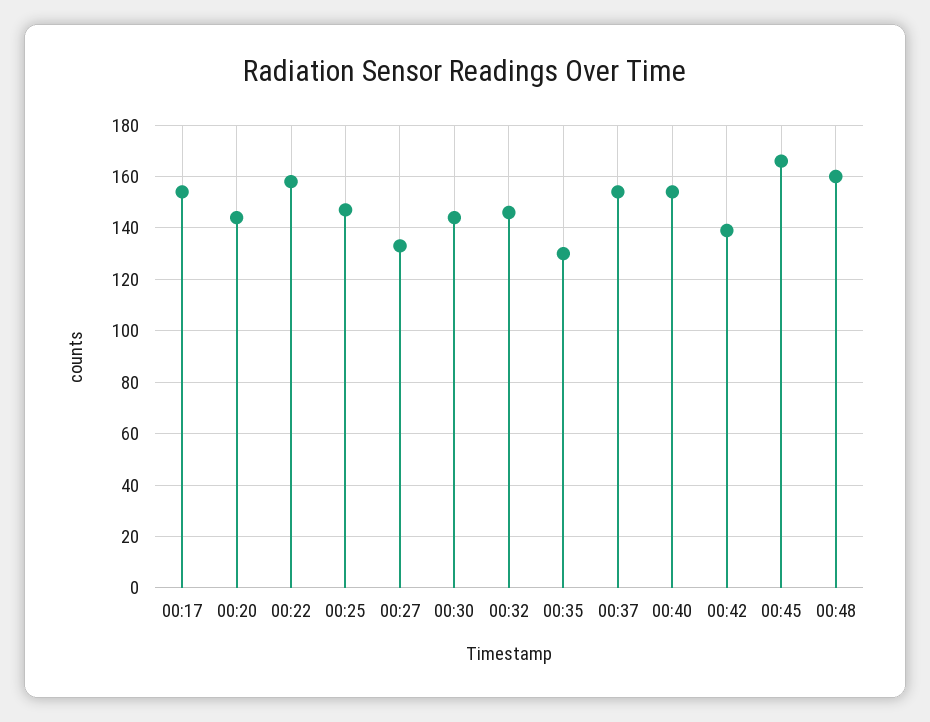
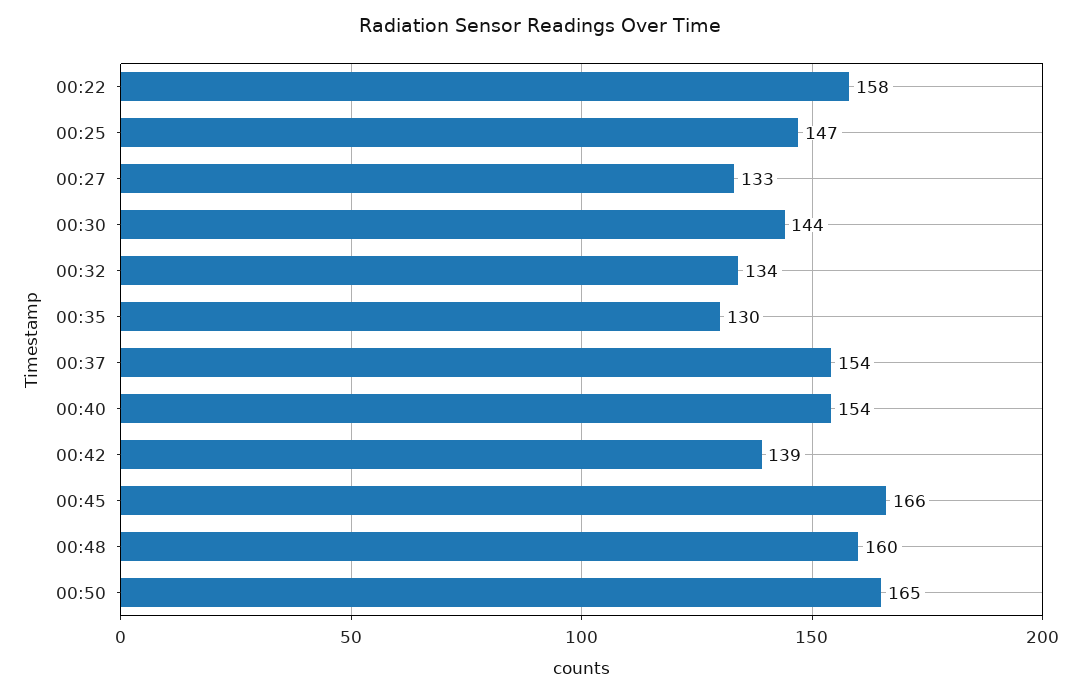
00:17: 155 -> none
00:20: 145 -> none
00:32: 145 -> 134
00:50: none -> 165

